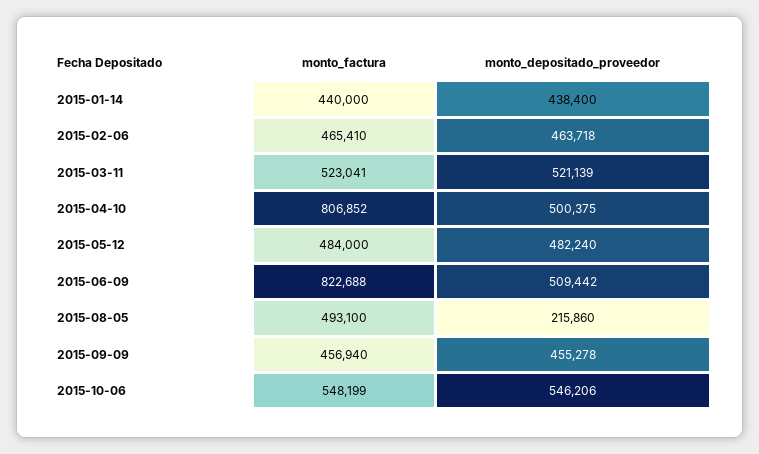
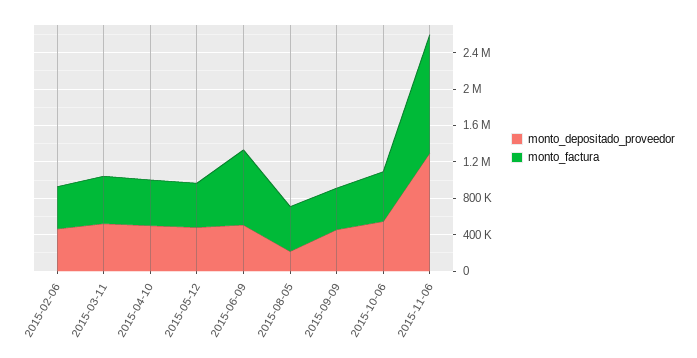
monto_factura, 2015-01-14: 440000 -> none
monto_depositado_proveedor, 2015-01-14: 438400 -> none
monto_factura, 2015-04-10: 806852 -> 500000
monto_depositado_proveedor, 2015-11-06: none -> 1300000
monto_factura, 2015-11-06: none -> 1300000

